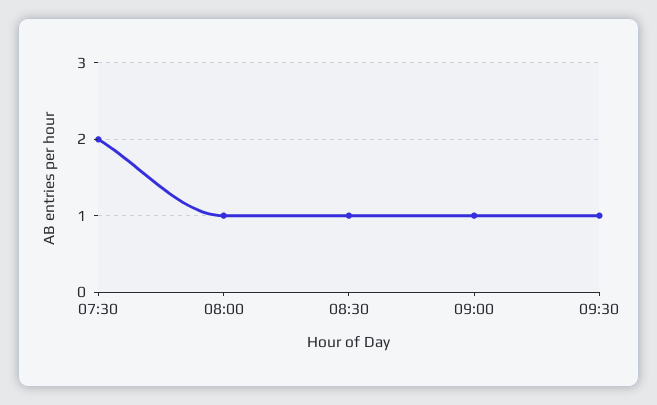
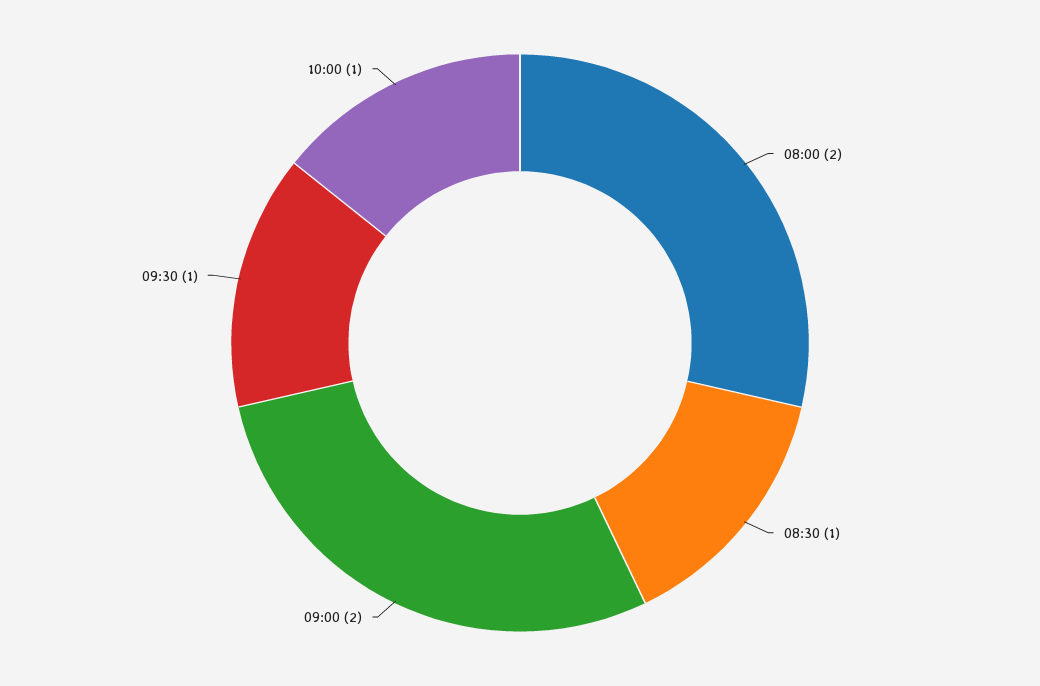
07:30: 2 -> none
08:00: 1 -> 2
09:00: 1 -> 2
10:00: none -> 1

